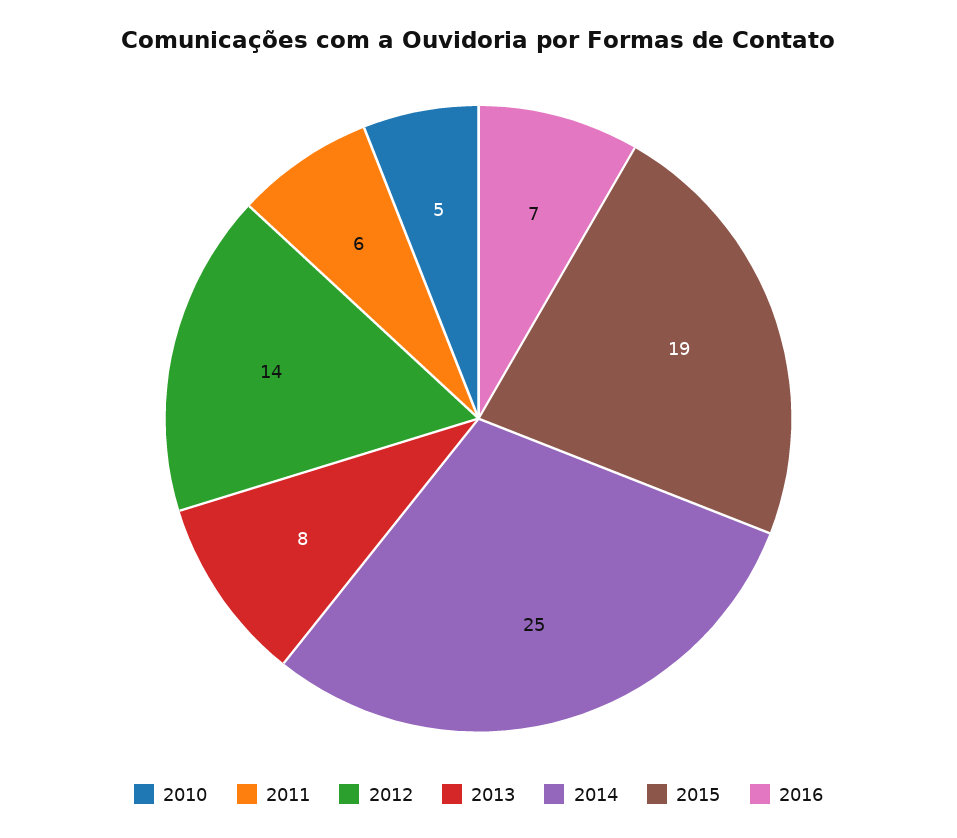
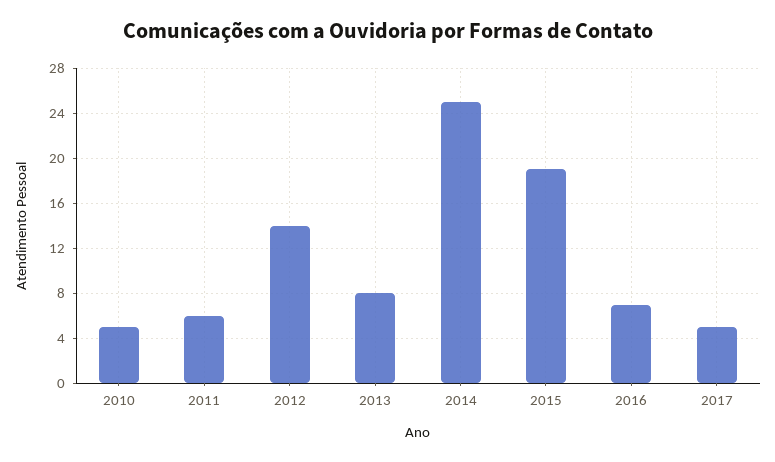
2017: none -> 5

